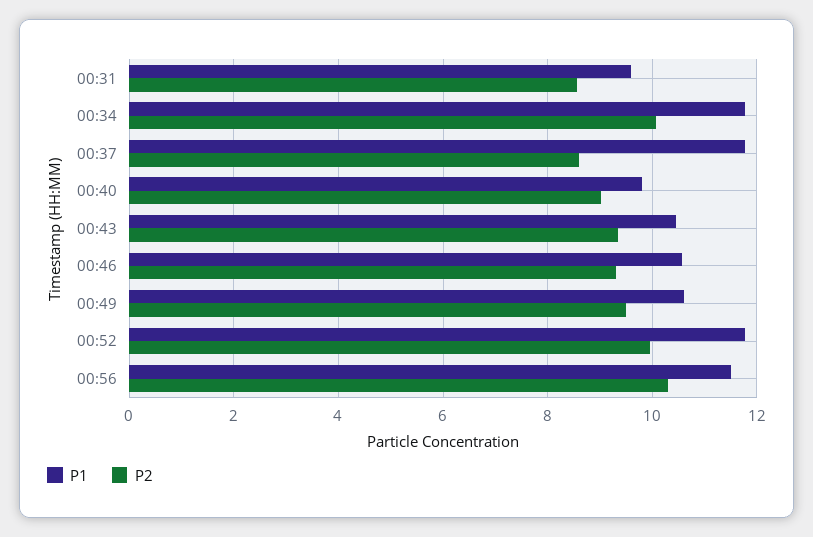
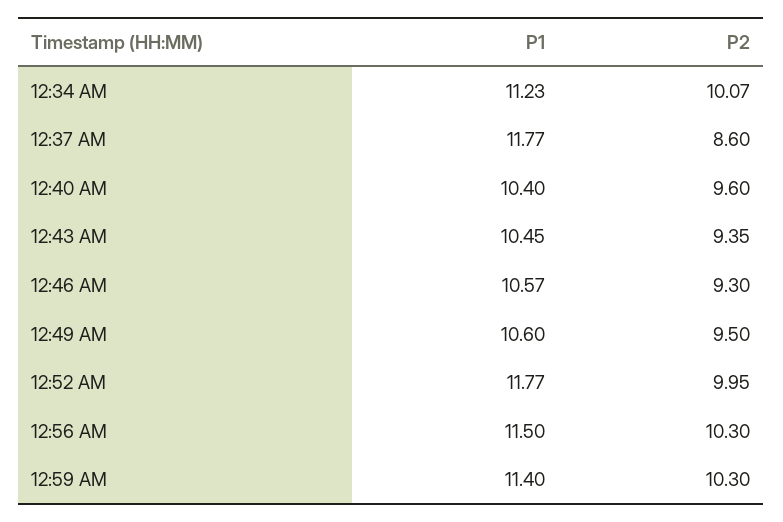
P1, 00:31: 9.6 -> none
P2, 00:31: 8.6 -> none
P1, 00:34: 11.8 -> 11.23
P1, 00:40: 9.8 -> 10.4
P2, 00:40: 9 -> 9.6
P1, 12:59 AM: none -> 11.4
P2, 12:59 AM: none -> 10.3

